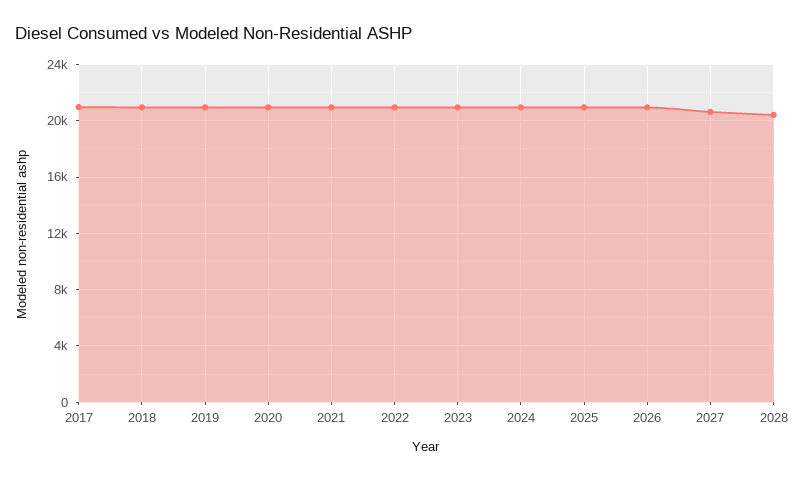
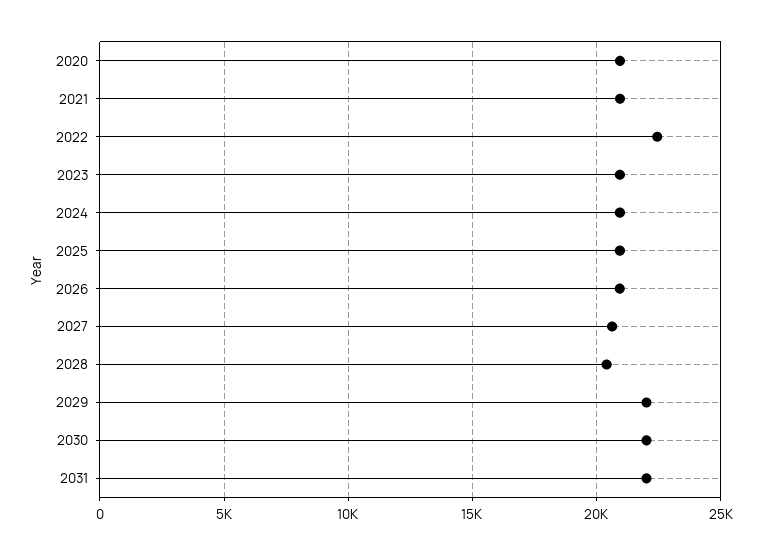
2017: 21000 -> none
2018: 21000 -> none
2019: 21000 -> none
2022: 21000 -> 22500
2029: none -> 22000
2030: none -> 22000
2031: none -> 22000

